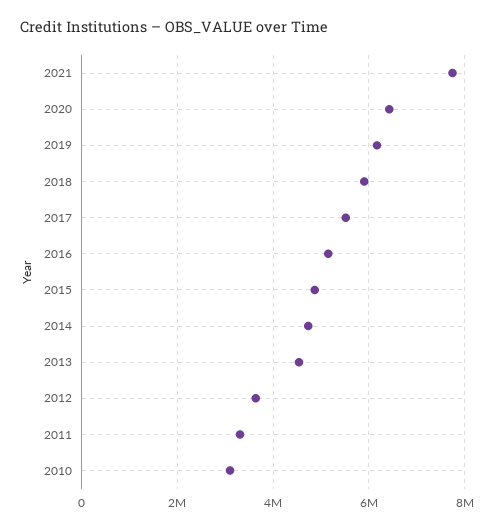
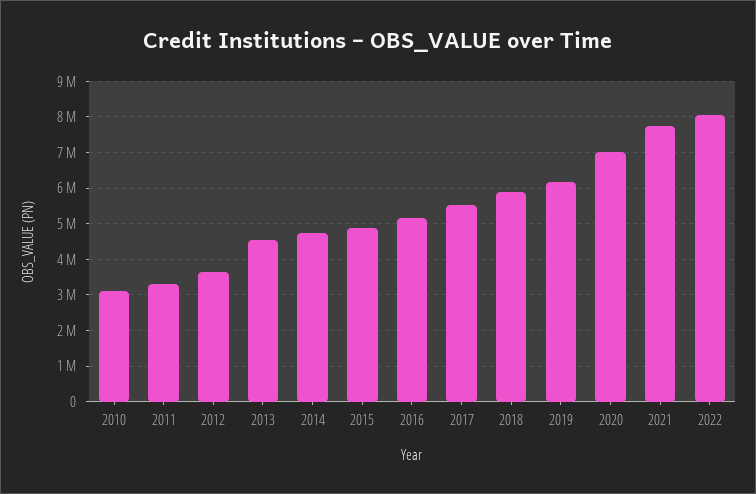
2020: 6400000 -> 7000000
2022: none -> 8000000

